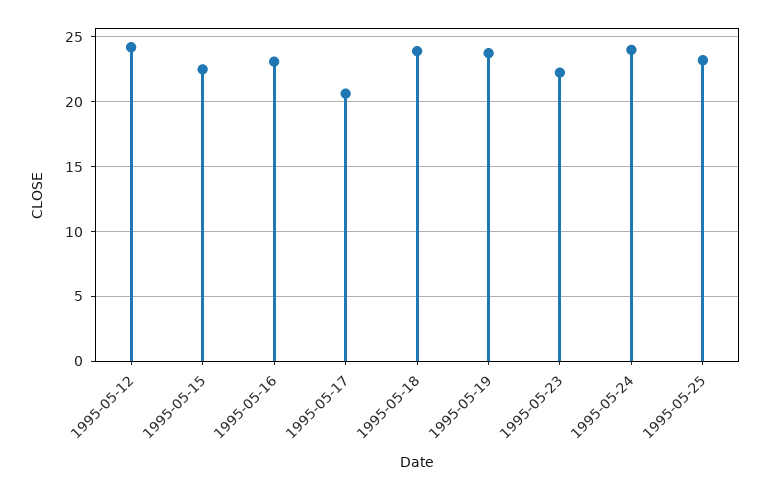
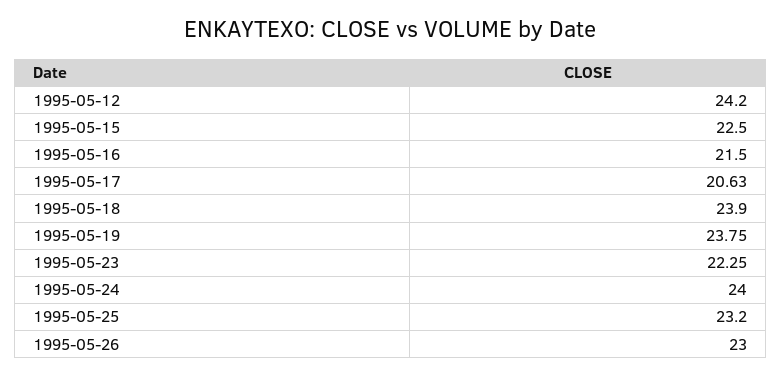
1995-05-16: 23 -> 21.5
1995-05-26: none -> 23

